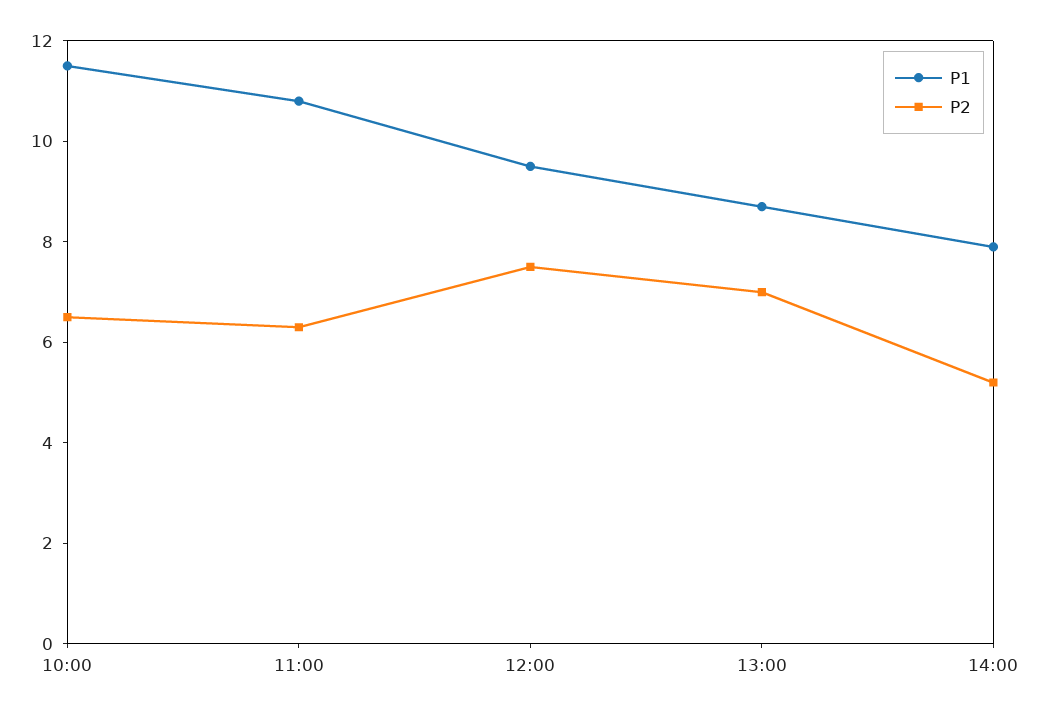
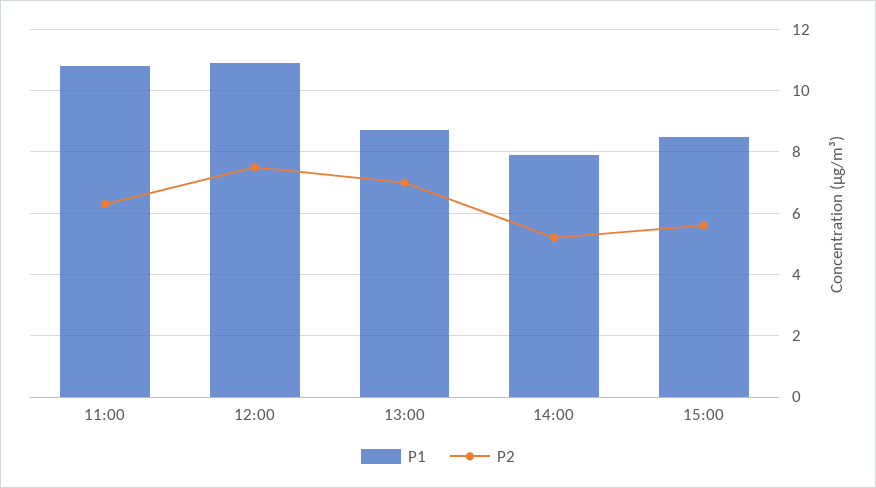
P1, 10:00: 11.5 -> none
P2, 10:00: 6.5 -> none
P1, 12:00: 9.5 -> 11
P1, 15:00: none -> 8.5
P2, 15:00: none -> 5.5

